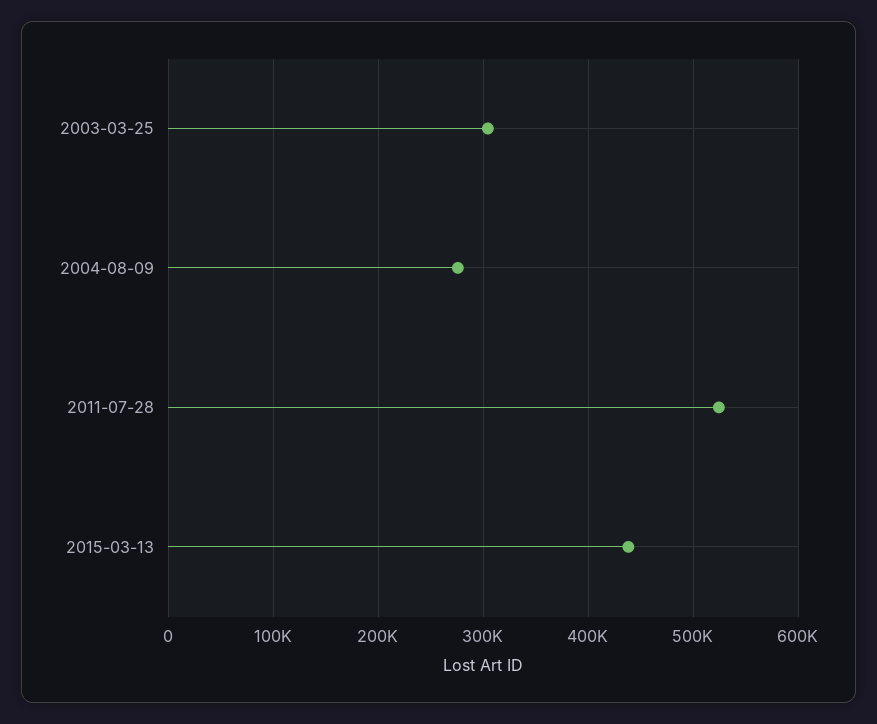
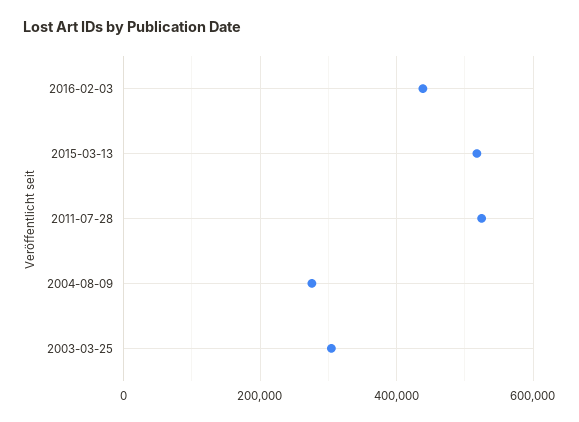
2015-03-13: 440000 -> 520000
2016-02-03: none -> 440000

